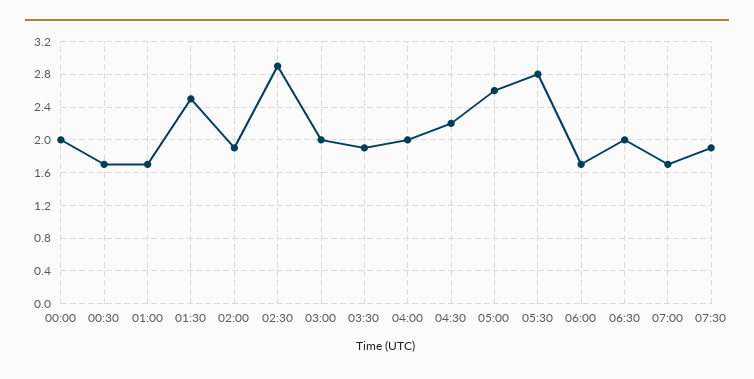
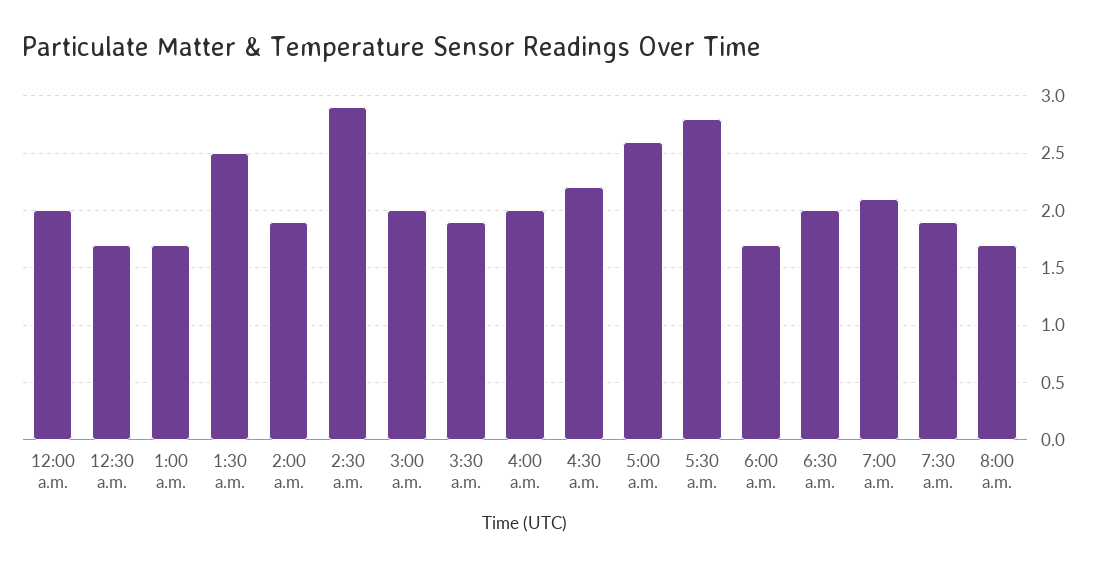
07:00: 1.7 -> 2.1
8:00 a.m.: none -> 1.7

